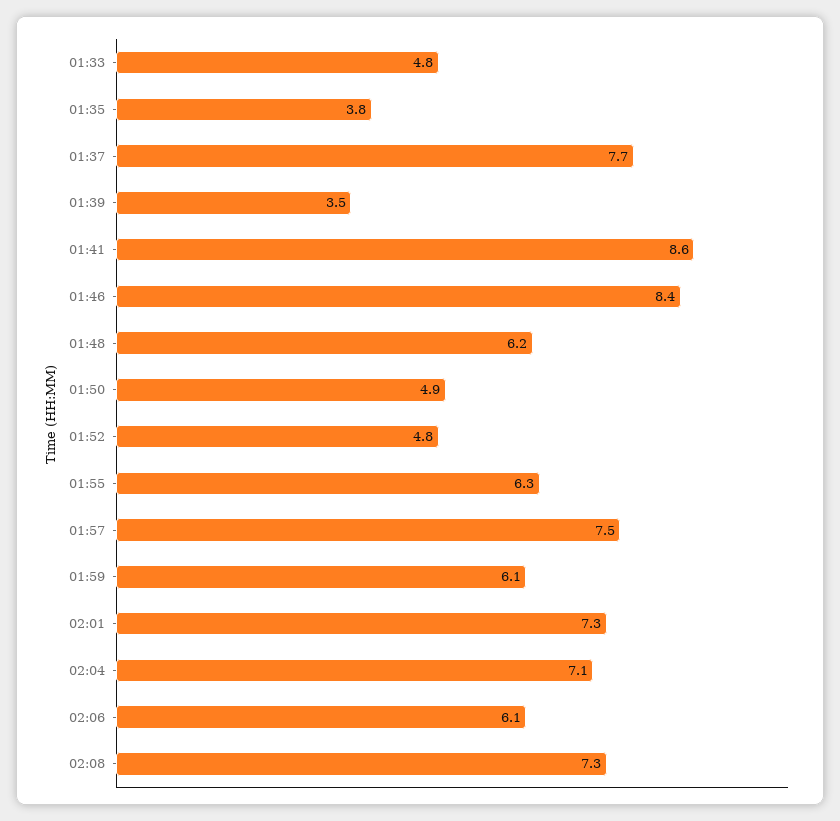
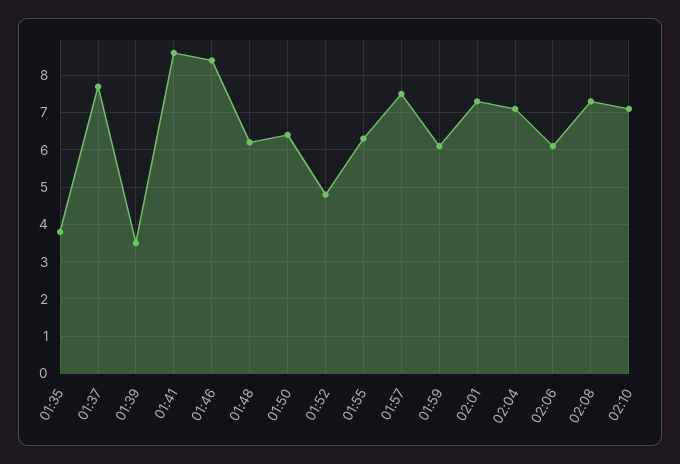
01:33: 4.8 -> none
01:50: 4.9 -> 6.5
02:10: none -> 7

